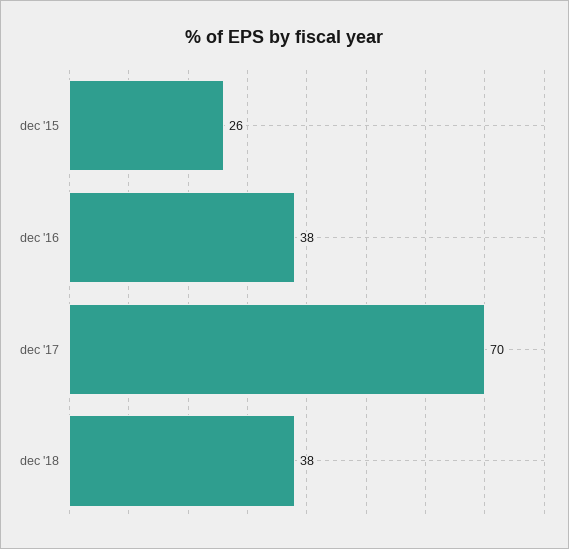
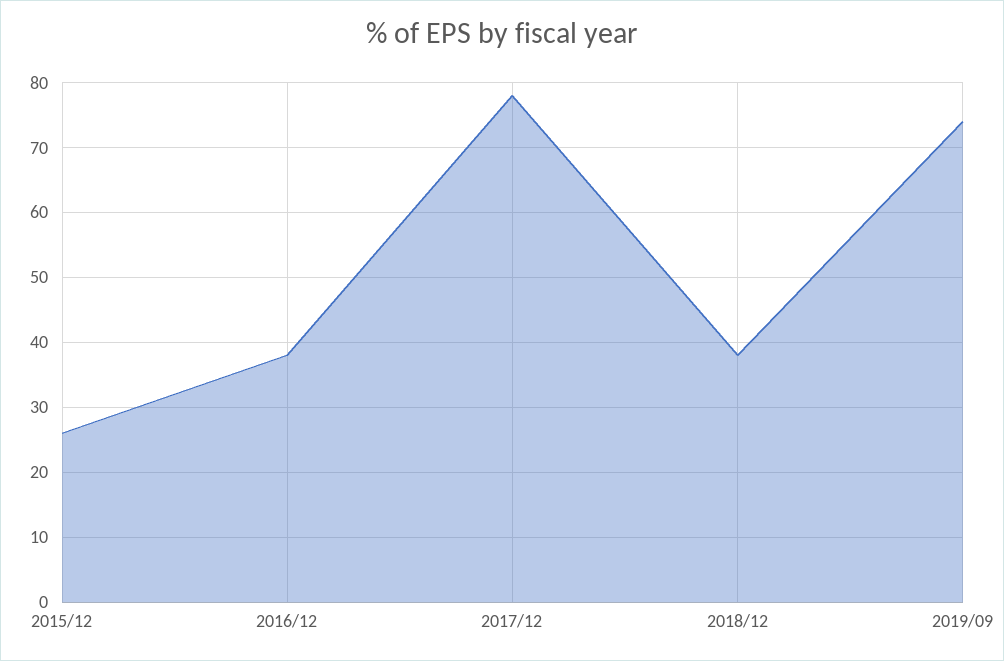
dec '17: 70 -> 78
2019/09: none -> 74

